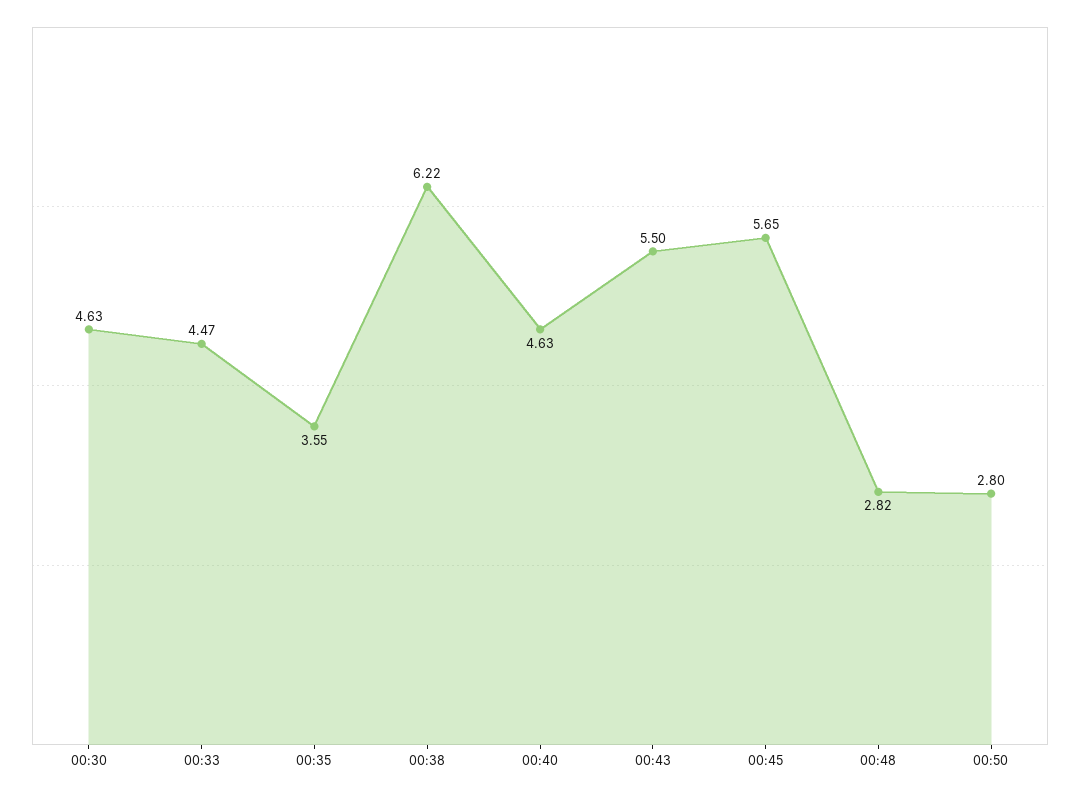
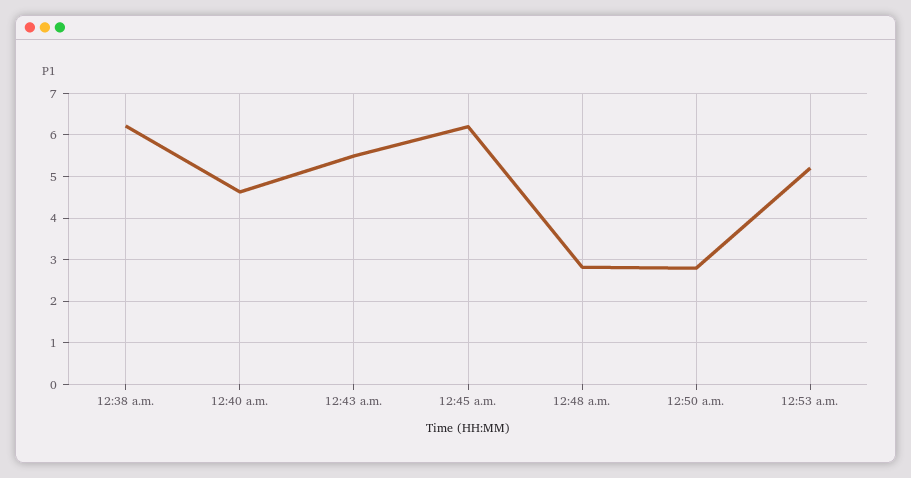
00:30: 4.63 -> none
00:33: 4.47 -> none
00:35: 3.55 -> none
00:45: 5.65 -> 6.2
12:53 a.m.: none -> 5.2

